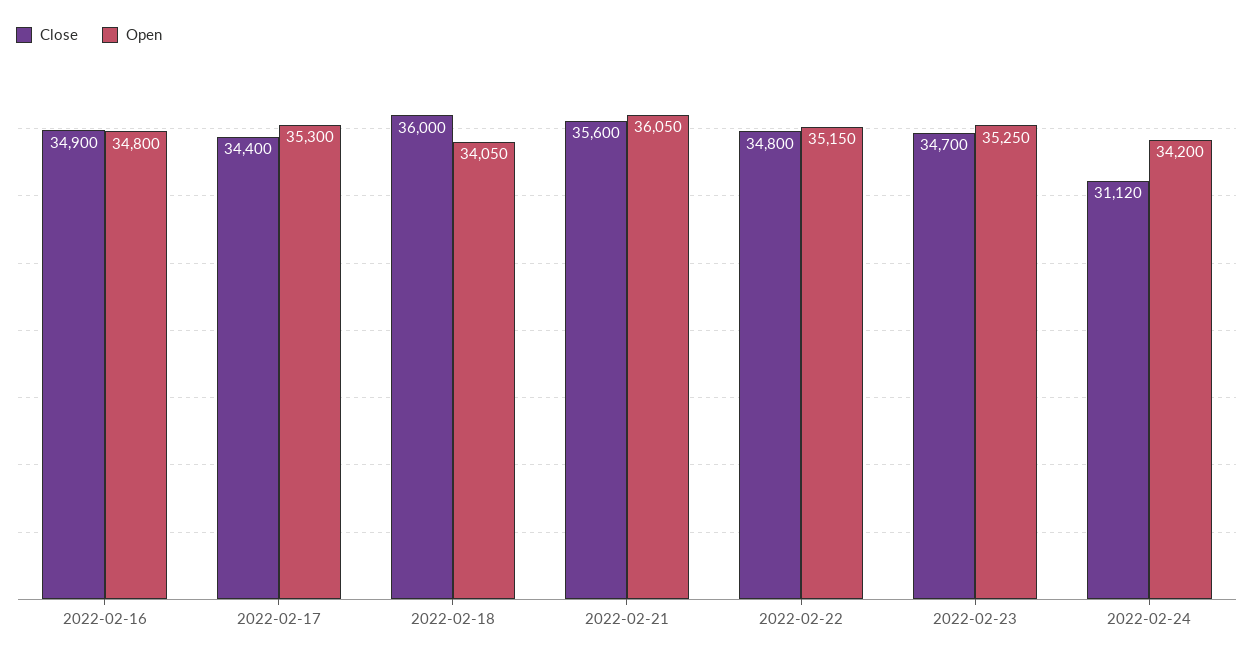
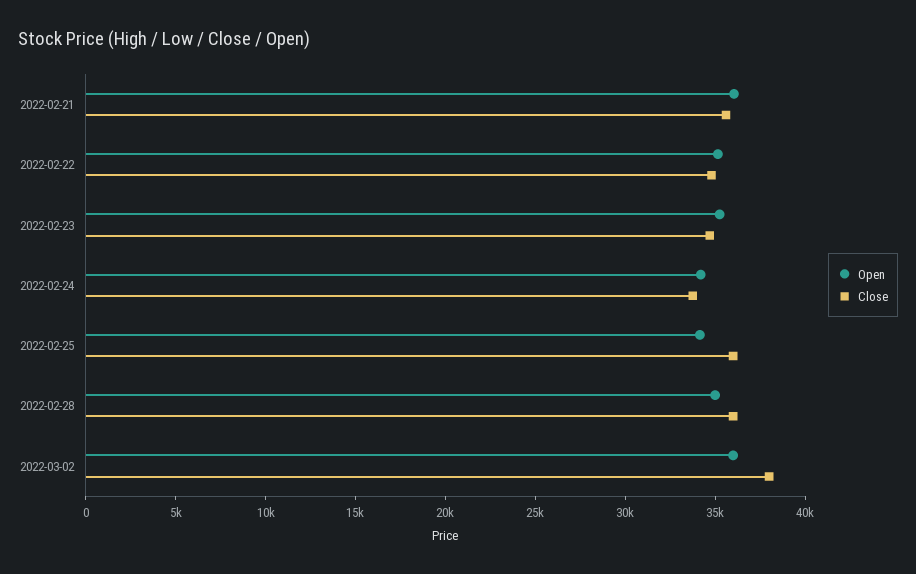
Close, 2022-02-16: 34900 -> none
Open, 2022-02-16: 34800 -> none
Close, 2022-02-17: 34400 -> none
Open, 2022-02-17: 35300 -> none
Close, 2022-02-18: 36000 -> none
Open, 2022-02-18: 34050 -> none
Close, 2022-02-24: 31120 -> 34000
Open, 2022-02-25: none -> 34000
Close, 2022-02-25: none -> 36000
Open, 2022-02-28: none -> 35000
Close, 2022-02-28: none -> 36000
Open, 2022-03-02: none -> 36000
Close, 2022-03-02: none -> 38000

